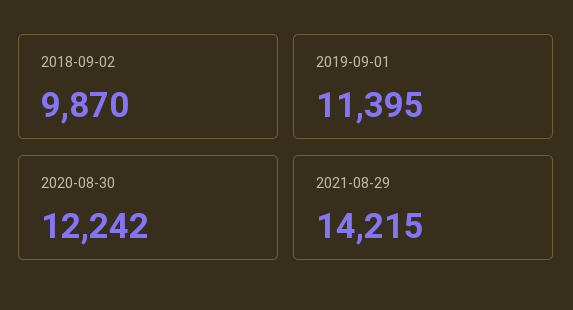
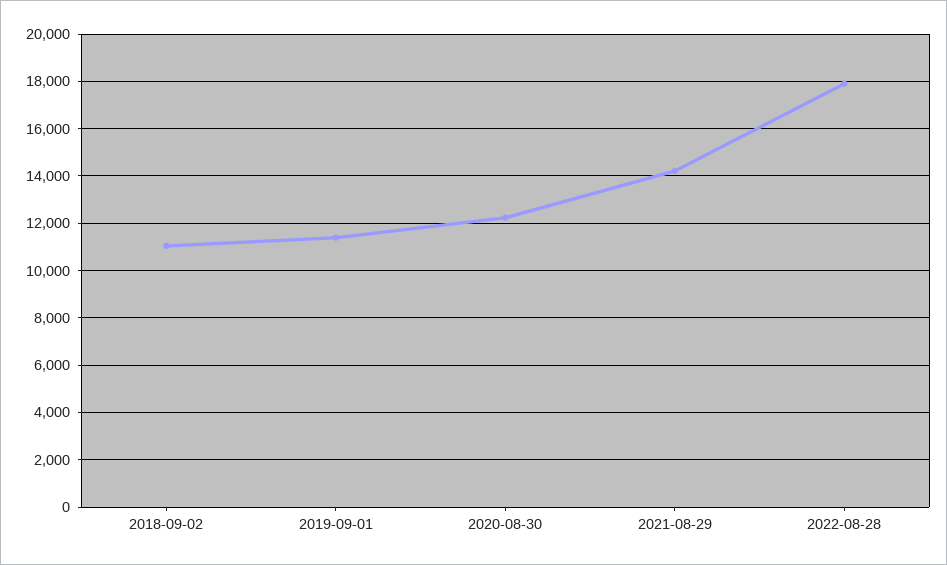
2018-09-02: 9870 -> 11000
2022-08-28: none -> 18000

